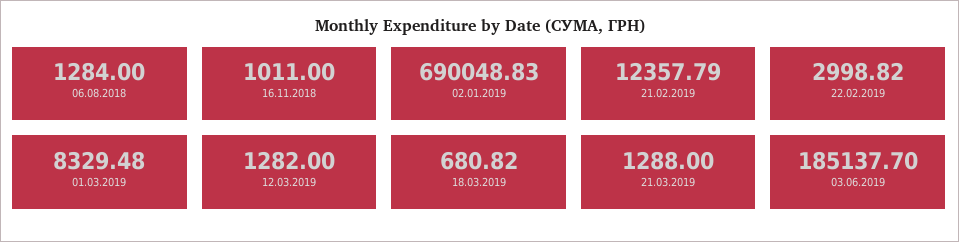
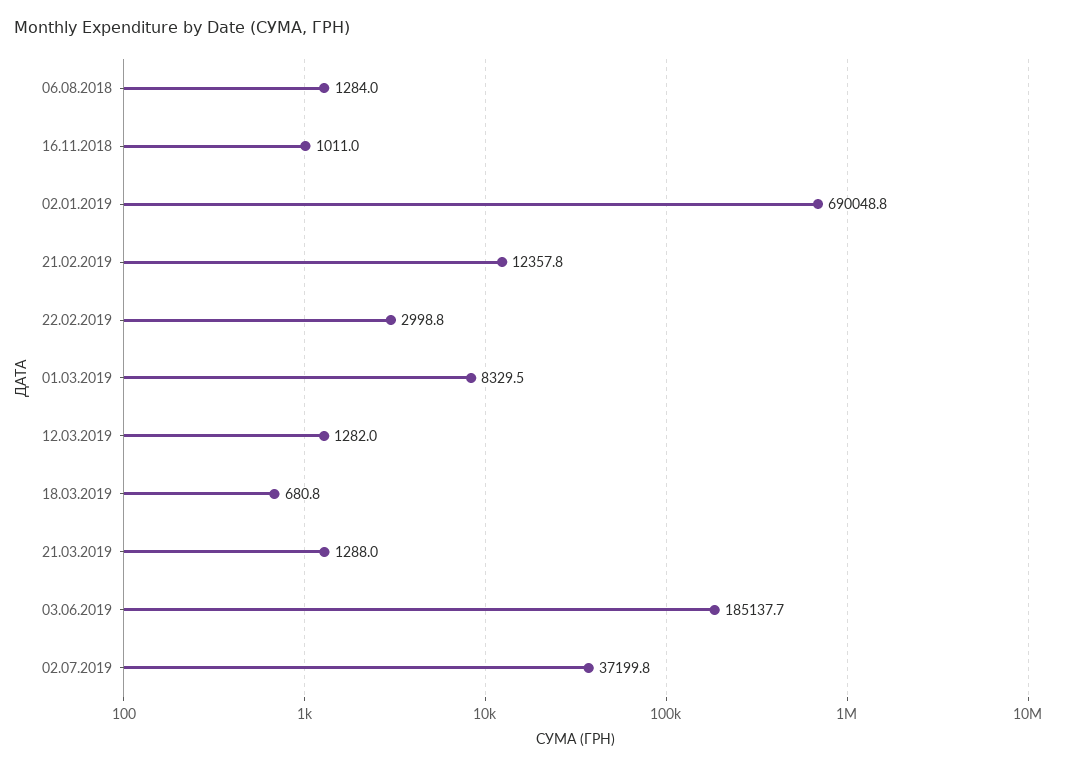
02.07.2019: none -> 37199.8

